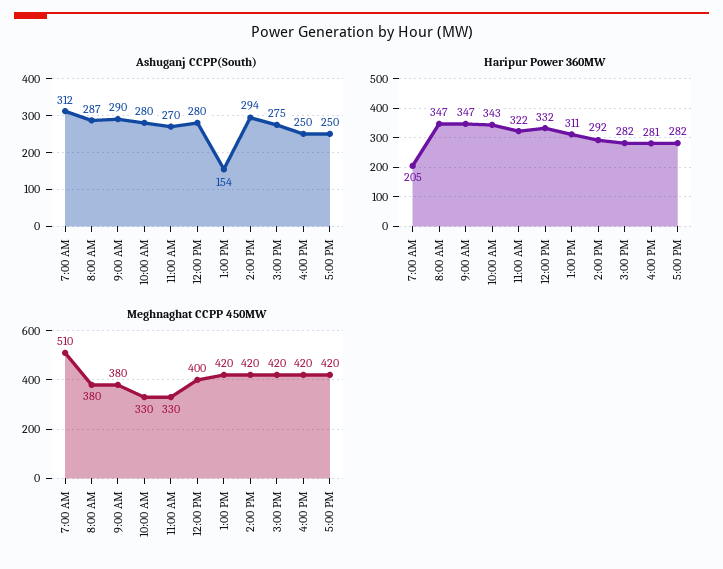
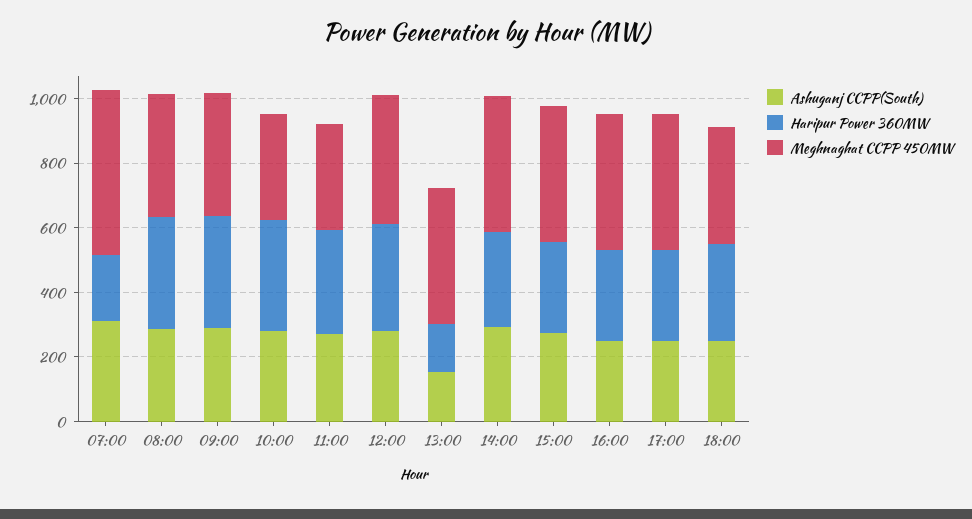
Haripur Power 360MW, 1:00 PM: 311 -> 150
Ashuganj CCPP(South), 18:00: none -> 250
Haripur Power 360MW, 18:00: none -> 300
Meghnaghat CCPP 450MW, 18:00: none -> 350

